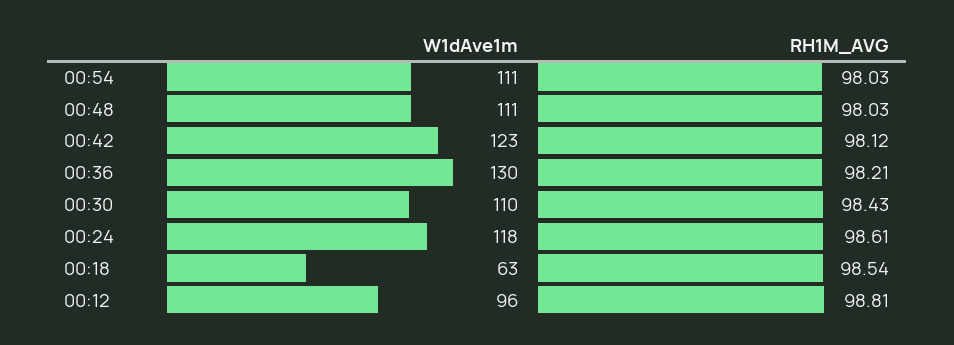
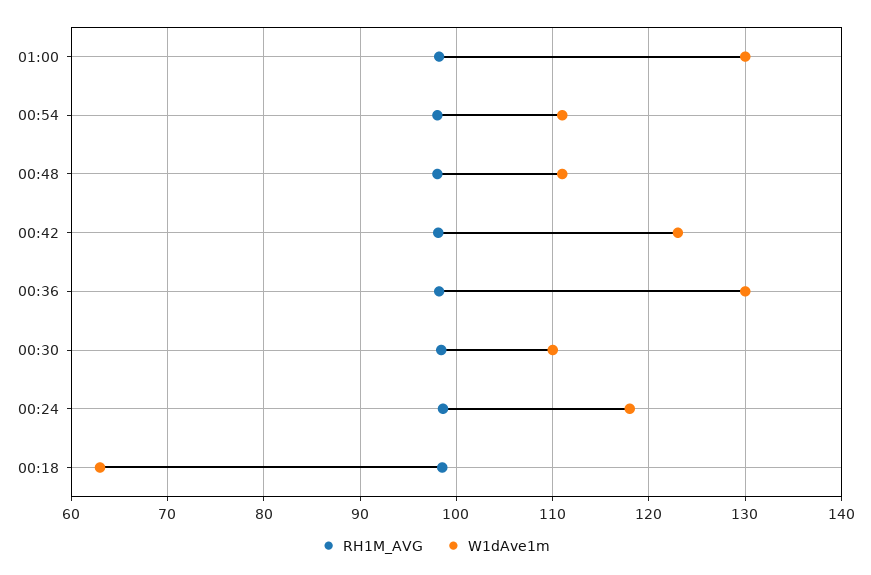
W1dAve1m, 00:12: 96 -> none
RH1M_AVG, 00:12: 98.81 -> none
RH1M_AVG, 01:00: none -> 98
W1dAve1m, 01:00: none -> 130

